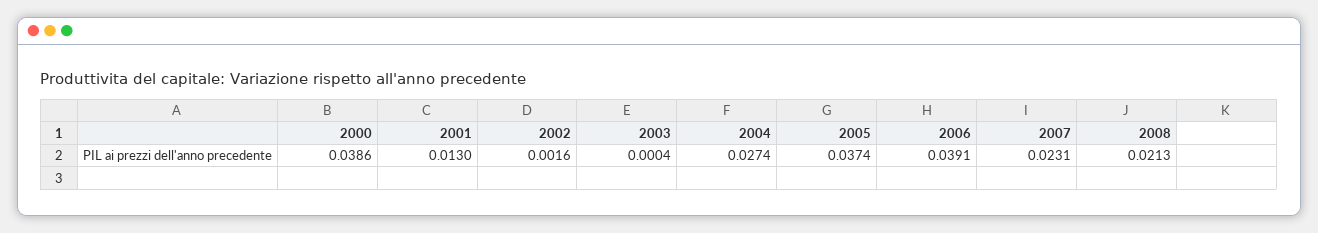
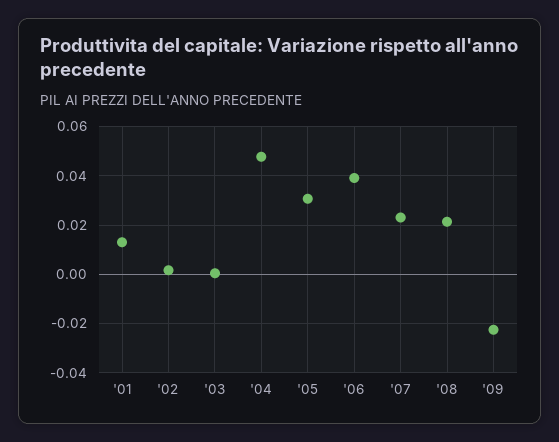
2000: 0.0386 -> none
2004: 0.0274 -> 0.0475
2005: 0.0374 -> 0.03
'09: none -> -0.0225

